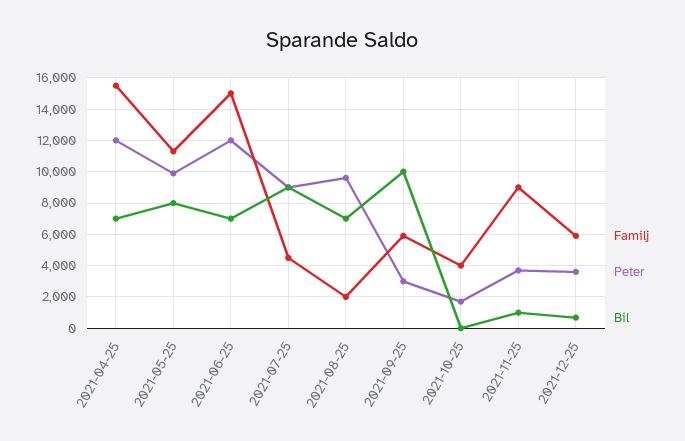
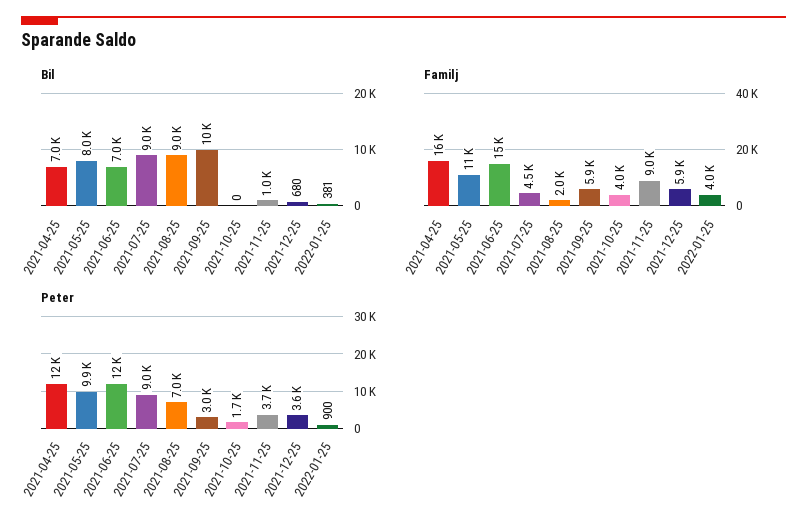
Peter, 2021-08-25: 9500 -> 7000
Bil, 2021-08-25: 7000 -> 9000
Bil, 2022-01-25: none -> 381
Familj, 2022-01-25: none -> 4000
Peter, 2022-01-25: none -> 900

